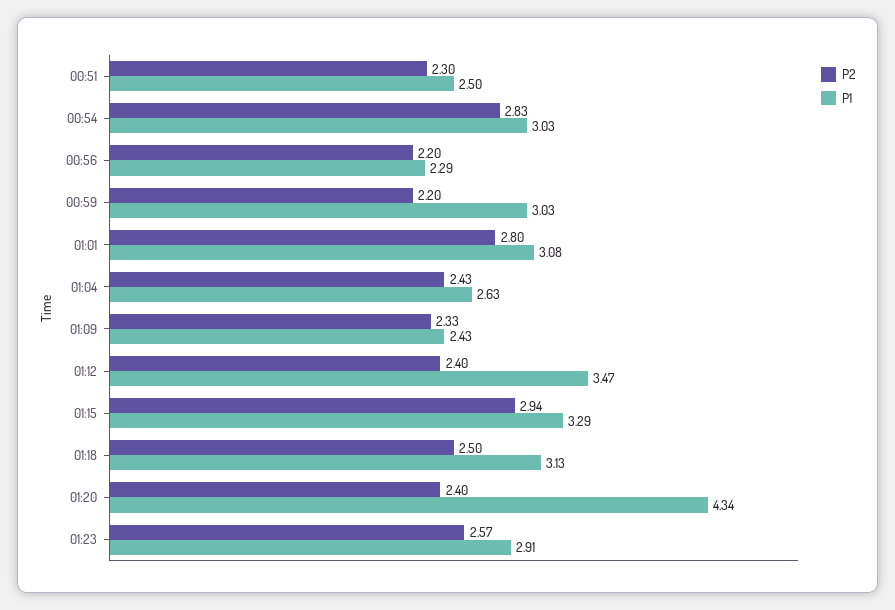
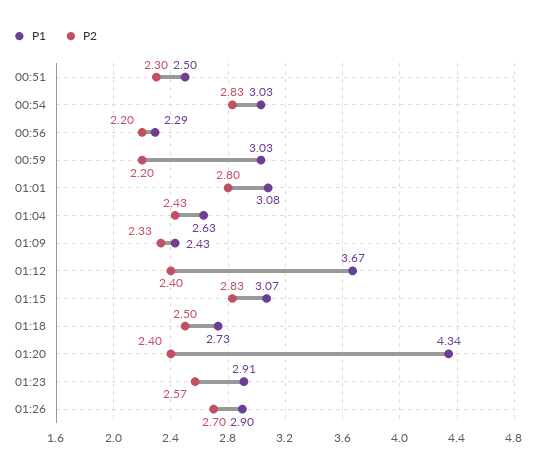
P1, 01:12: 3.47 -> 3.67
P2, 01:15: 2.94 -> 2.83
P1, 01:15: 3.29 -> 3.07
P1, 01:18: 3.13 -> 2.73
P1, 01:26: none -> 2.9
P2, 01:26: none -> 2.7

